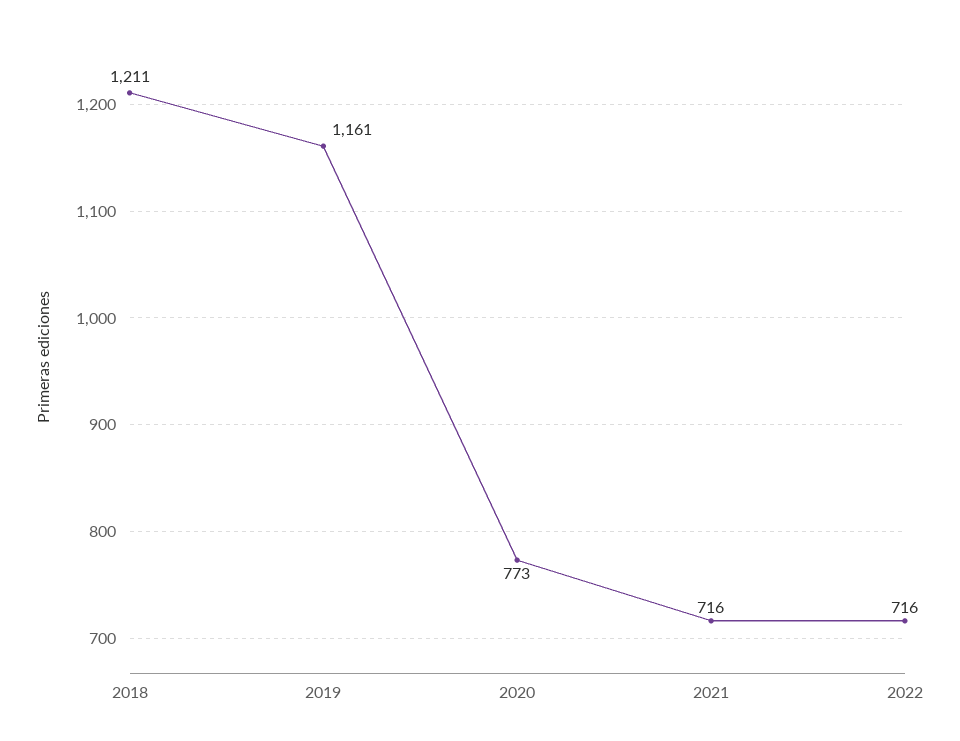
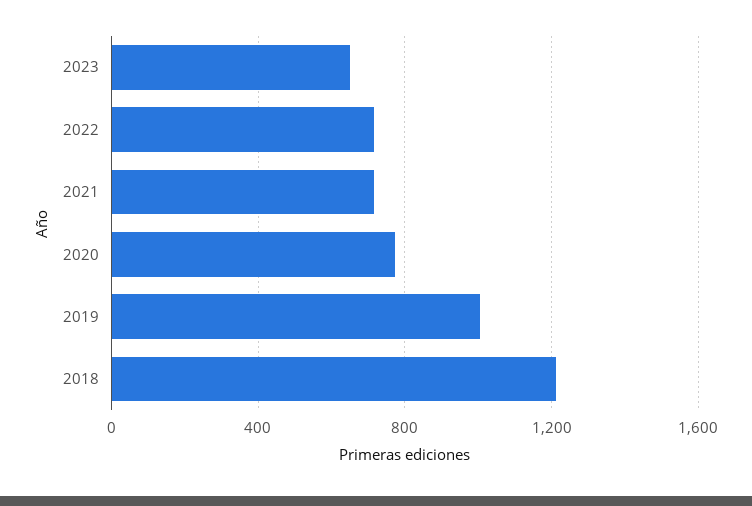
2019: 1161 -> 1000
2023: none -> 650

